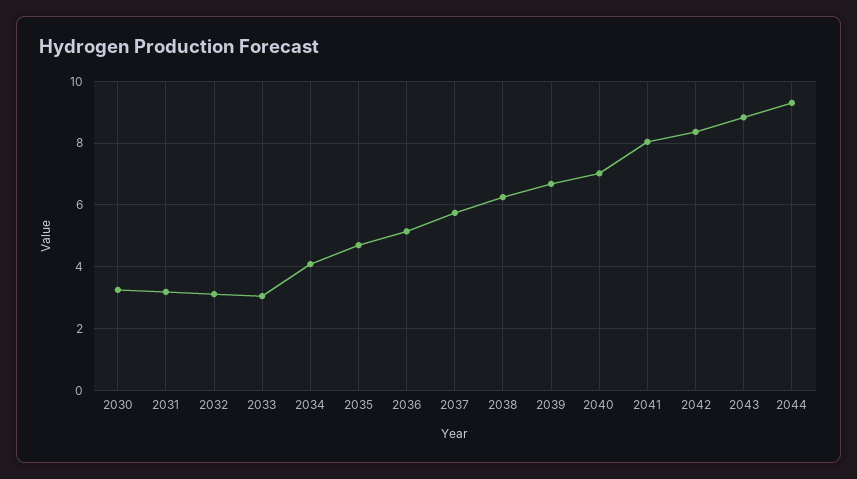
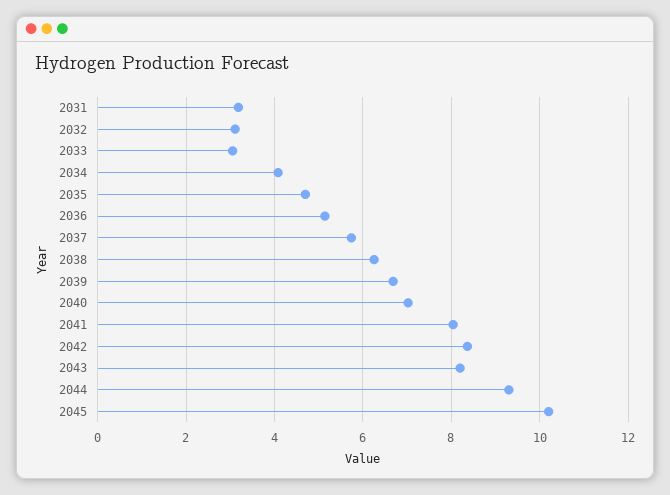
2030: 3.2 -> none
2043: 8.8 -> 8.2
2045: none -> 10.2

